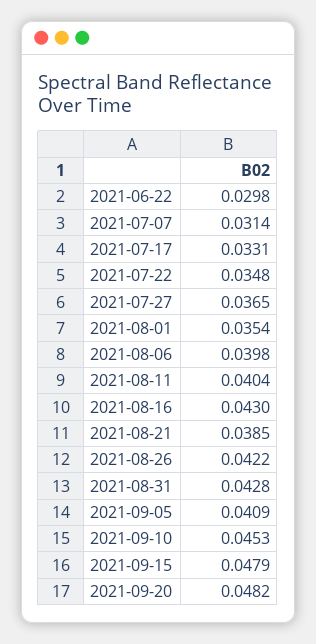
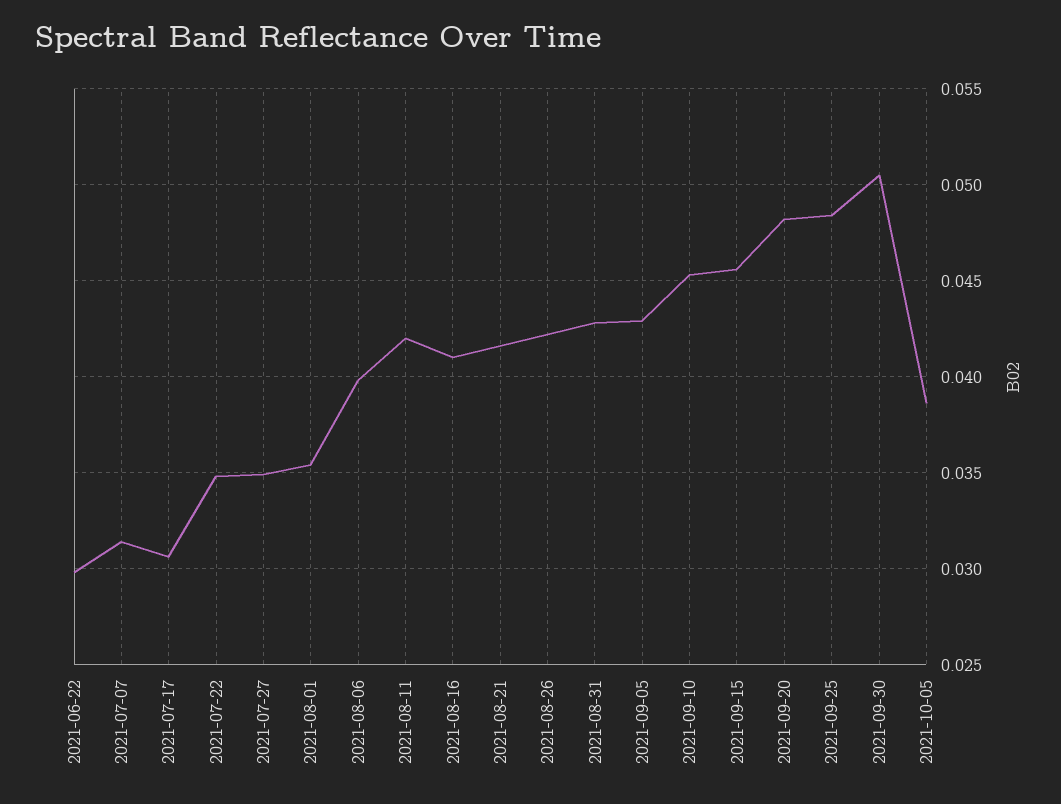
2021-07-17: 0.0331 -> 0.0305
2021-07-27: 0.0365 -> 0.035
2021-08-11: 0.0404 -> 0.042
2021-08-16: 0.043 -> 0.041
2021-08-21: 0.0385 -> 0.0415
2021-09-05: 0.0409 -> 0.043
2021-09-15: 0.0479 -> 0.0455
2021-09-25: none -> 0.0485
2021-09-30: none -> 0.0505
2021-10-05: none -> 0.0385

